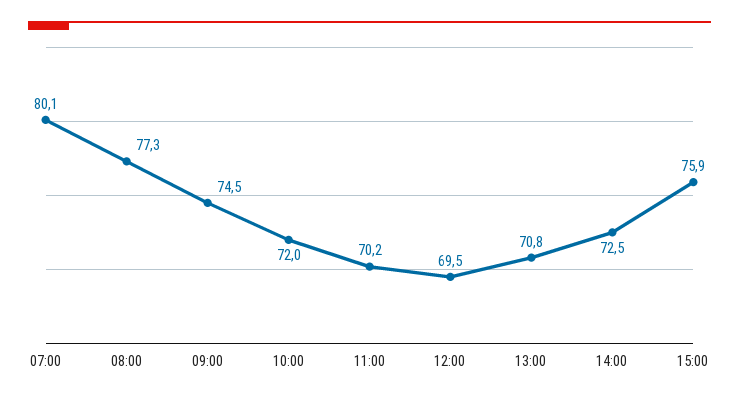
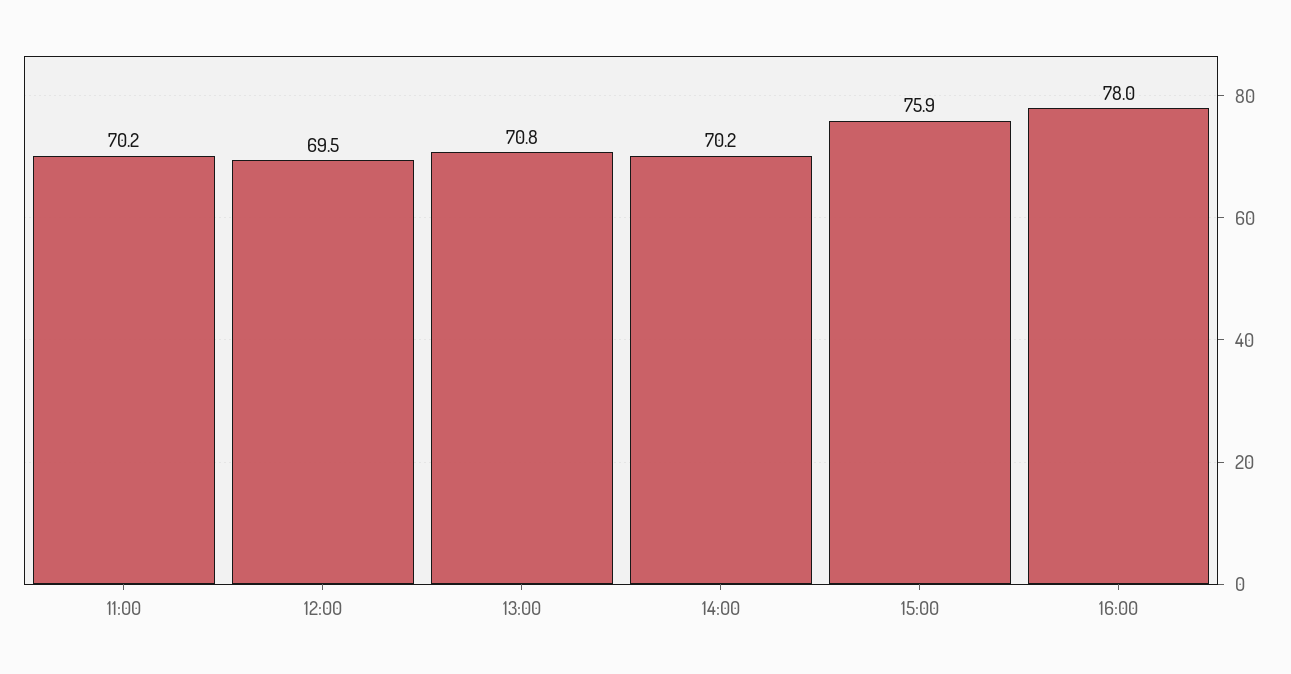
07:00: 80.1 -> none
08:00: 77.3 -> none
09:00: 74.5 -> none
10:00: 72 -> none
14:00: 72.5 -> 70.2
16:00: none -> 78

